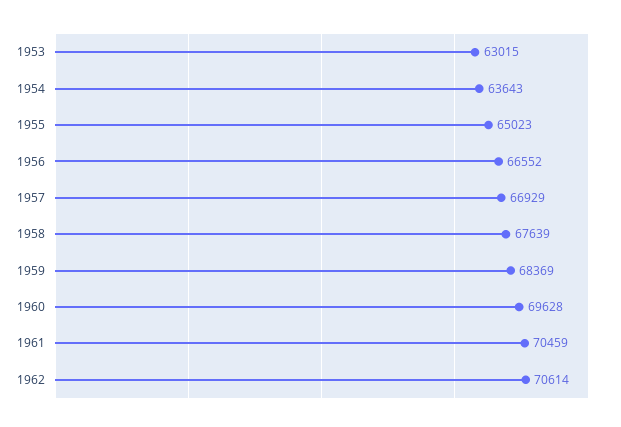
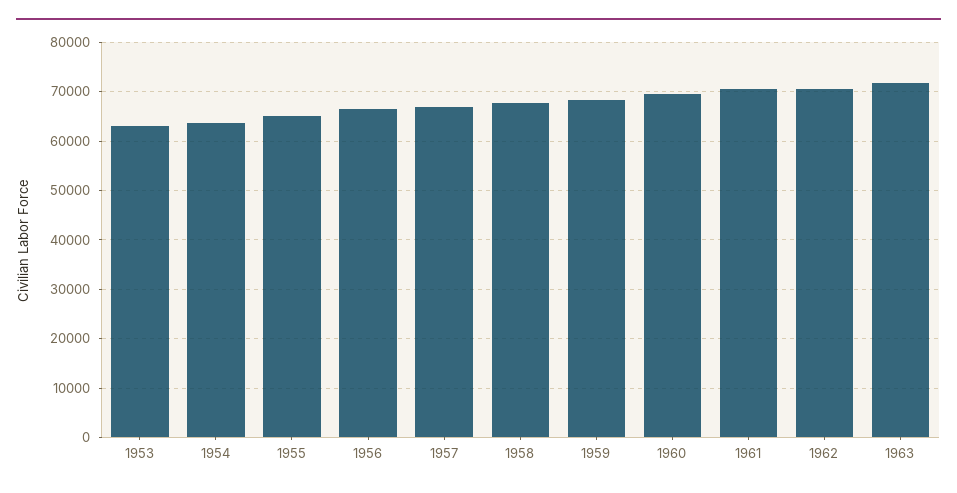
1963: none -> 72000

